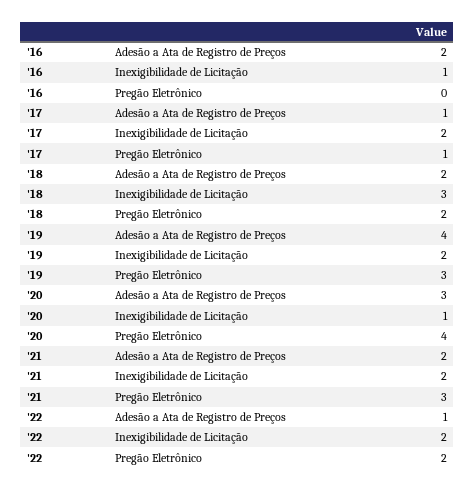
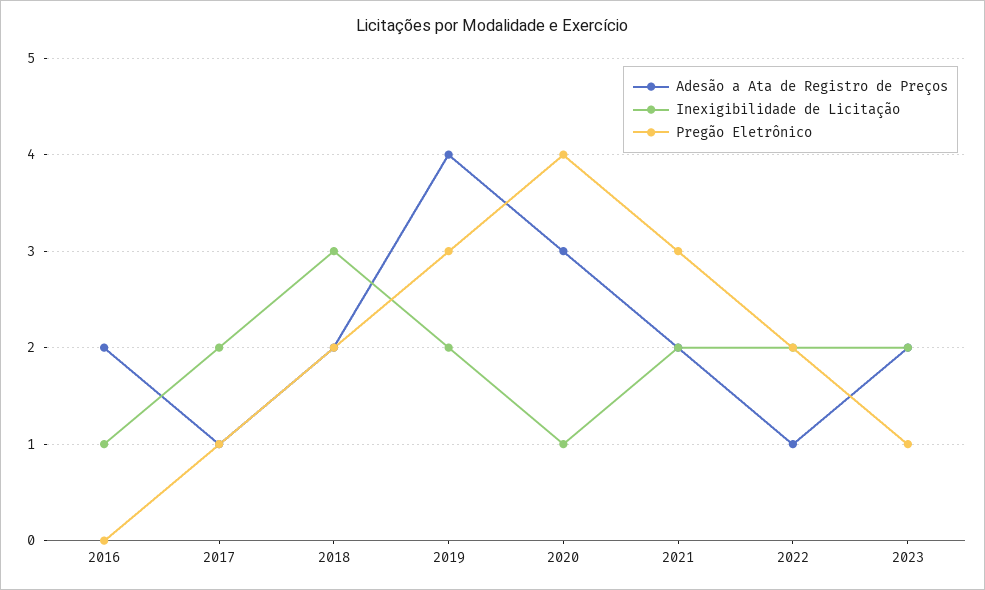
Adesão a Ata de Registro de Preços, 2023: none -> 2
Inexigibilidade de Licitação, 2023: none -> 2
Pregão Eletrônico, 2023: none -> 1

